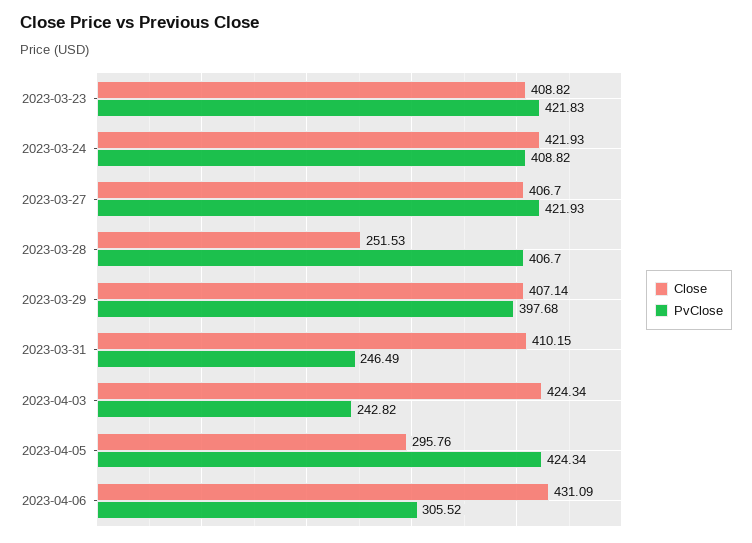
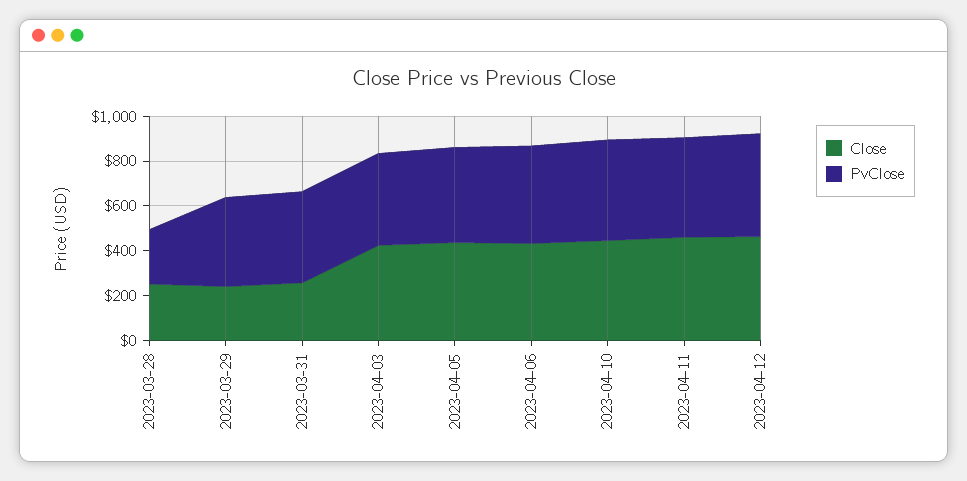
Close, 2023-03-23: 408.82 -> none
PvClose, 2023-03-23: 421.83 -> none
Close, 2023-03-24: 421.93 -> none
PvClose, 2023-03-24: 408.82 -> none
Close, 2023-03-27: 406.7 -> none
PvClose, 2023-03-27: 421.93 -> none
PvClose, 2023-03-28: 406.7 -> 250
Close, 2023-03-29: 407.14 -> 250
Close, 2023-03-31: 410.15 -> 250
PvClose, 2023-03-31: 246.49 -> 400
PvClose, 2023-04-03: 242.82 -> 400
Close, 2023-04-05: 295.76 -> 450
PvClose, 2023-04-06: 305.52 -> 450
Close, 2023-04-10: none -> 450
PvClose, 2023-04-10: none -> 450
Close, 2023-04-11: none -> 450
PvClose, 2023-04-11: none -> 450
Close, 2023-04-12: none -> 450
PvClose, 2023-04-12: none -> 450

